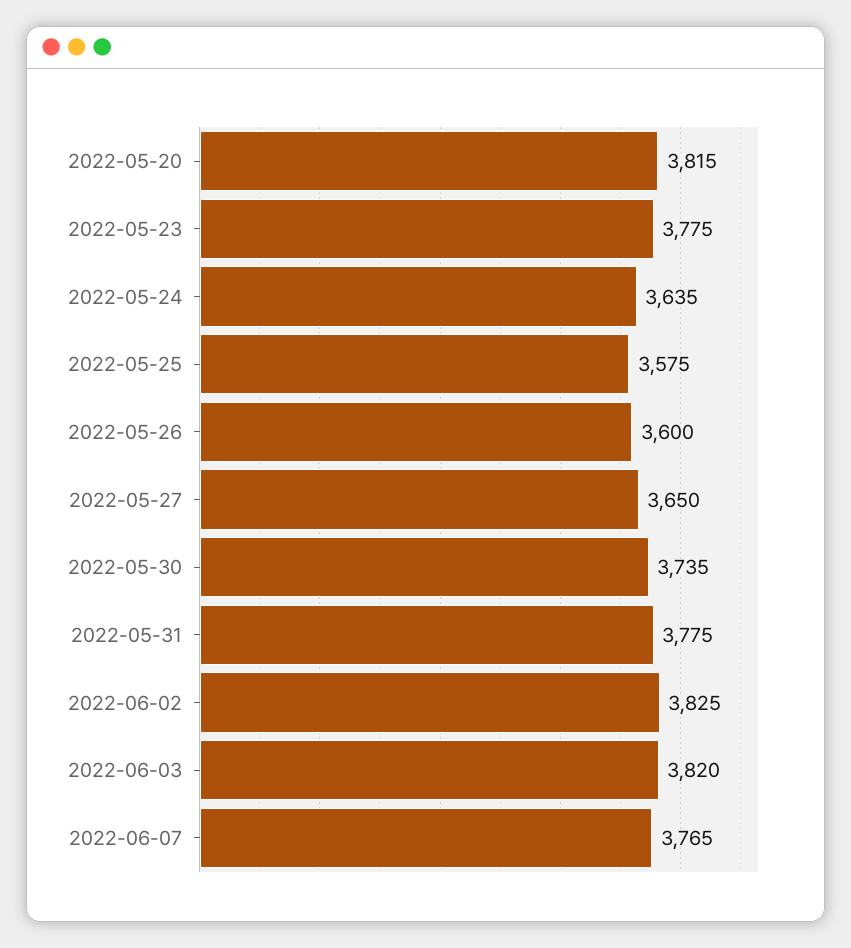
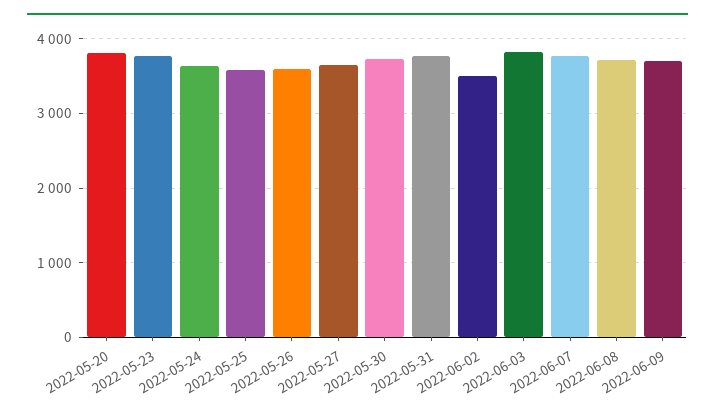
2022-06-02: 3825 -> 3500
2022-06-08: none -> 3700
2022-06-09: none -> 3700

